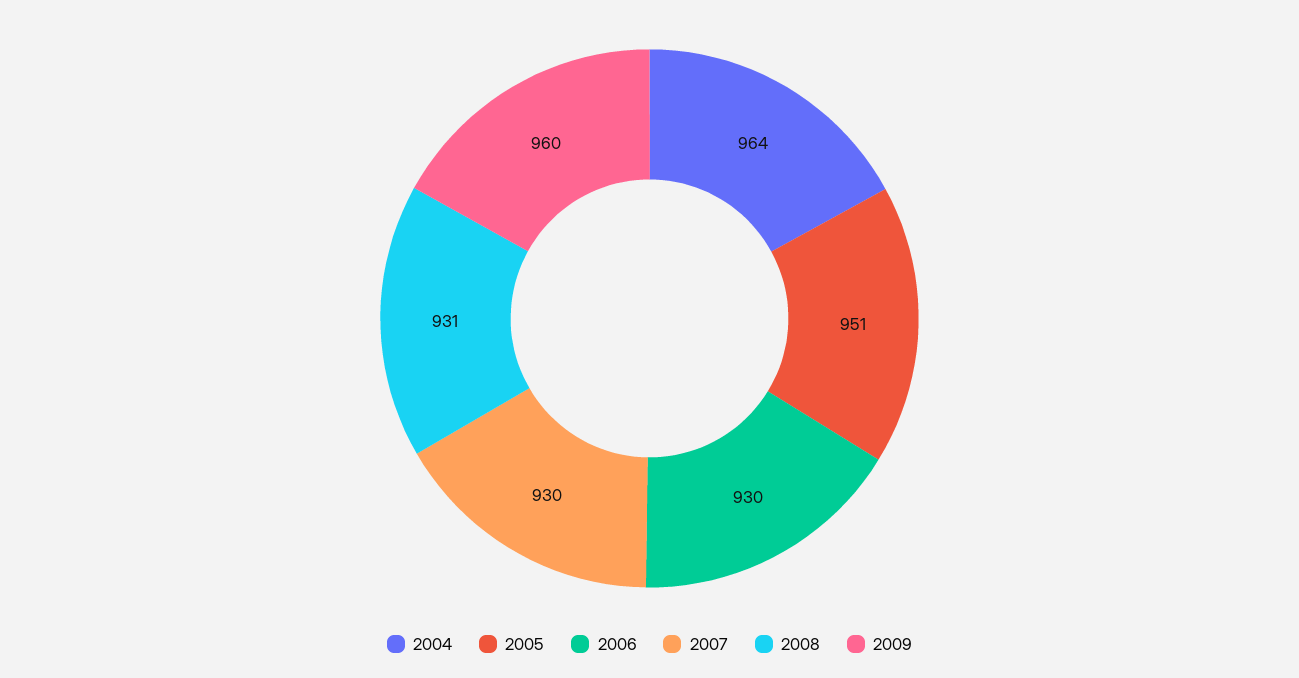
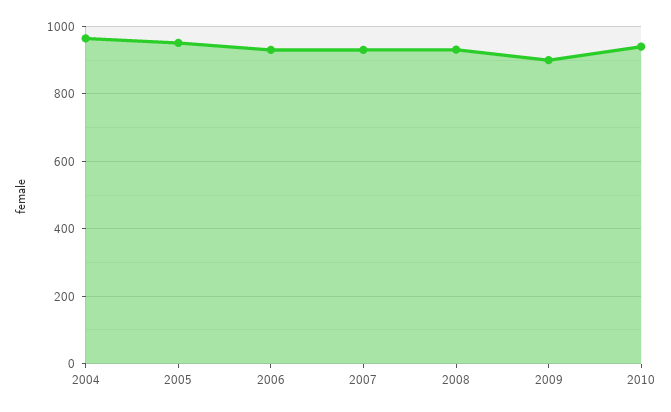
2009: 960 -> 900
2010: none -> 940

